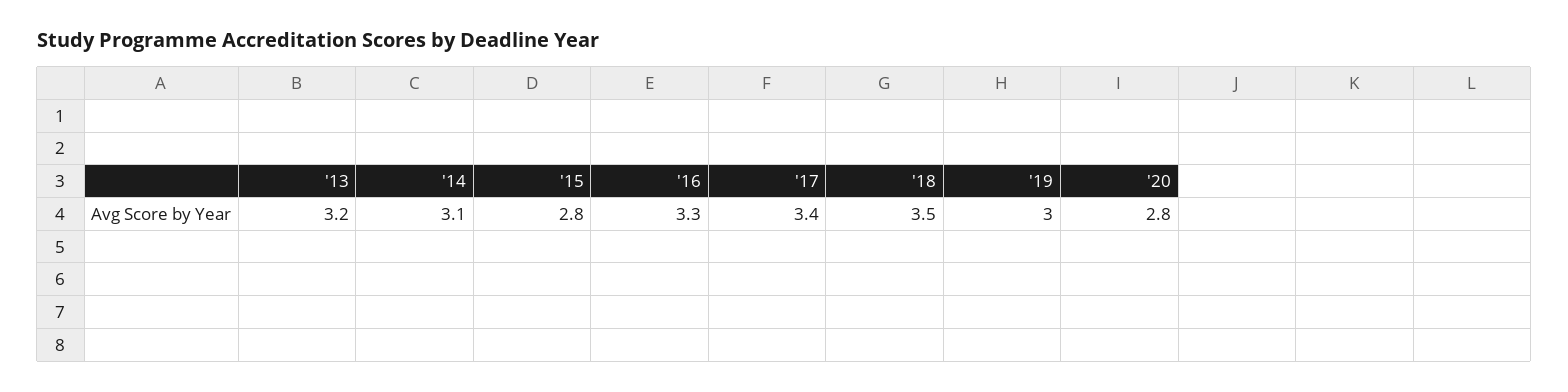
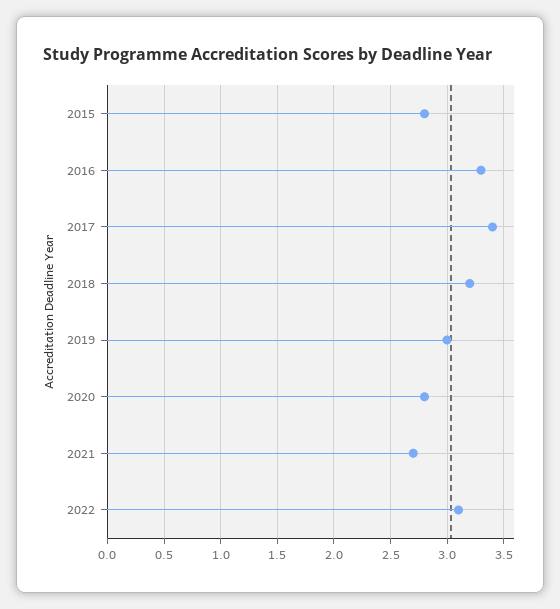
'13: 3.2 -> none
'14: 3.1 -> none
'18: 3.5 -> 3.2
2021: none -> 2.7
2022: none -> 3.1

